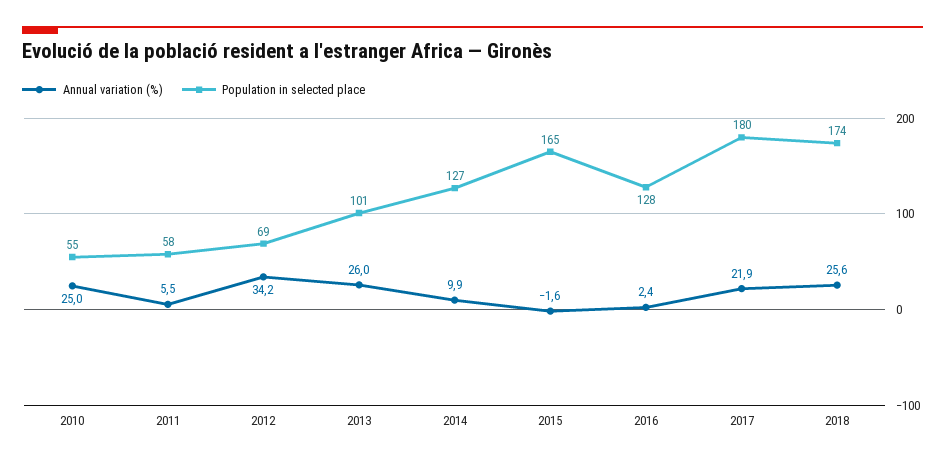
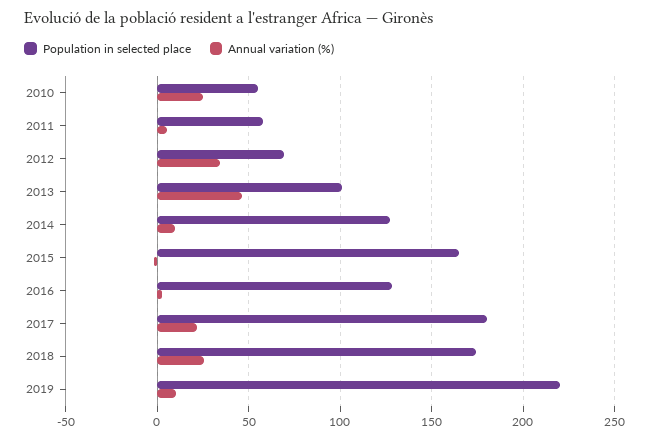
Annual variation (%), 2013: 26 -> 45
Population in selected place, 2019: none -> 220
Annual variation (%), 2019: none -> 10

